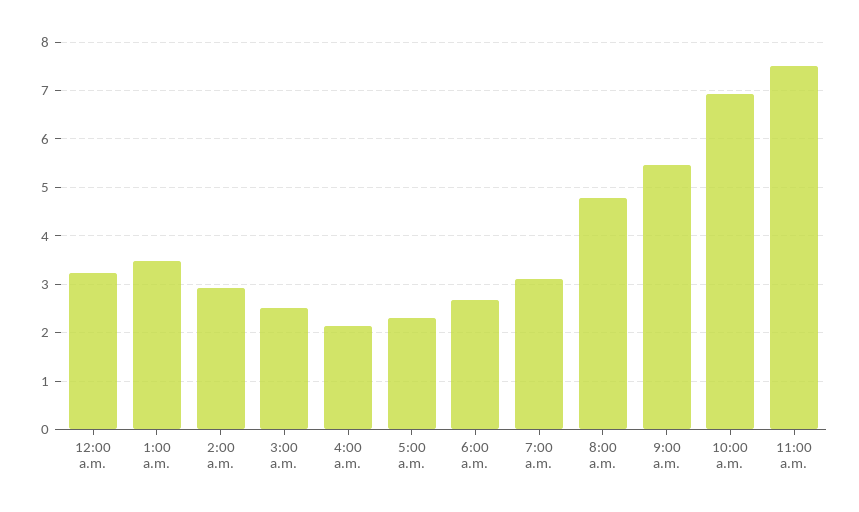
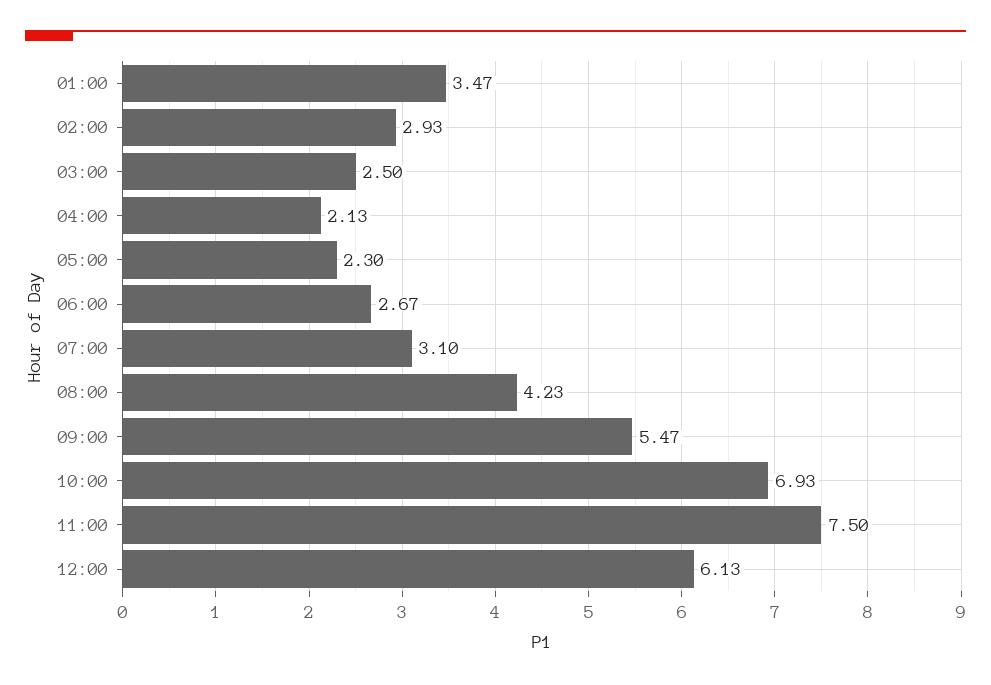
12:00 a.m.: 3.2 -> none
8:00 a.m.: 4.8 -> 4.23
12:00: none -> 6.13

